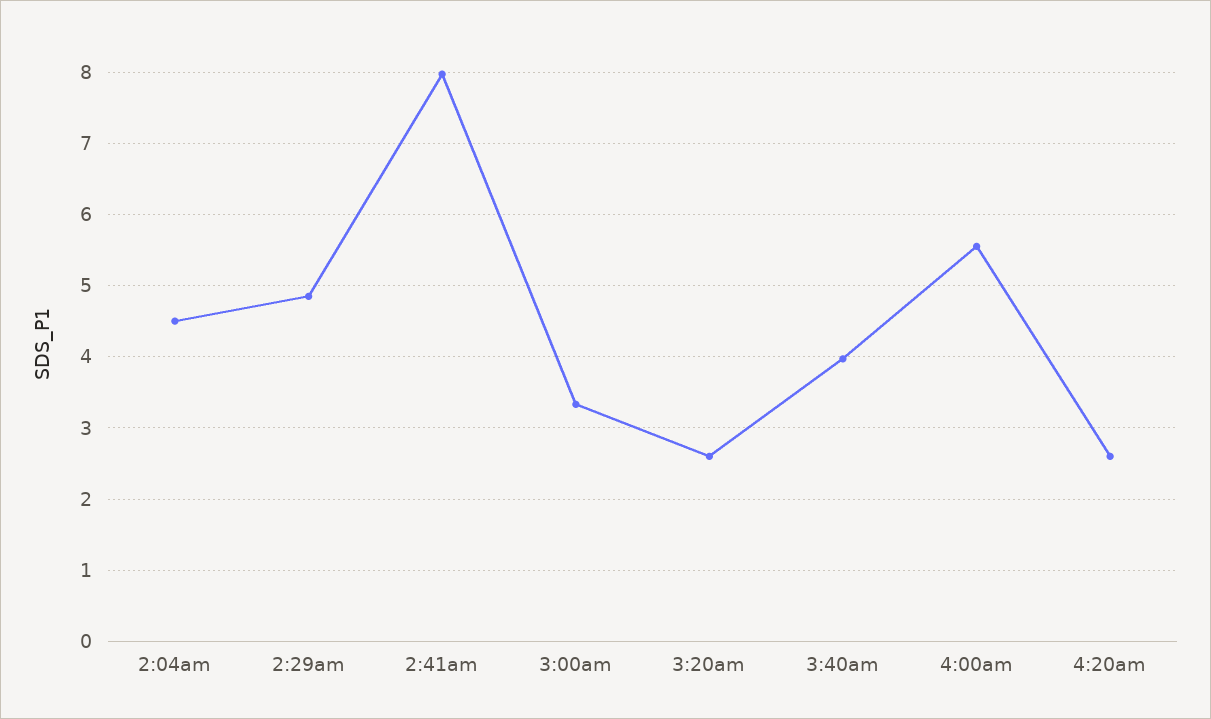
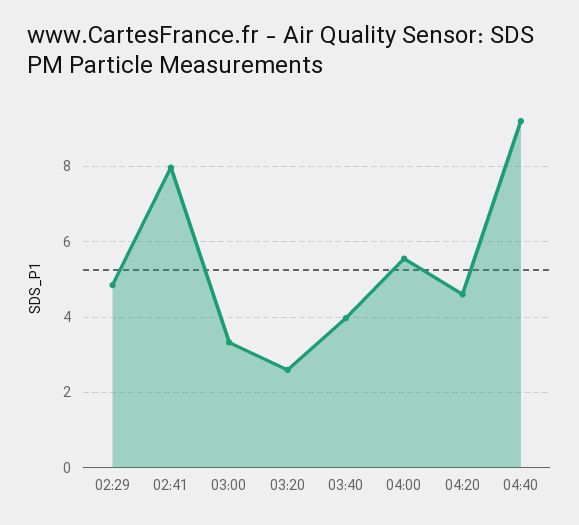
2:04am: 4.5 -> none
4:20am: 2.6 -> 4.6
04:40: none -> 9.2

